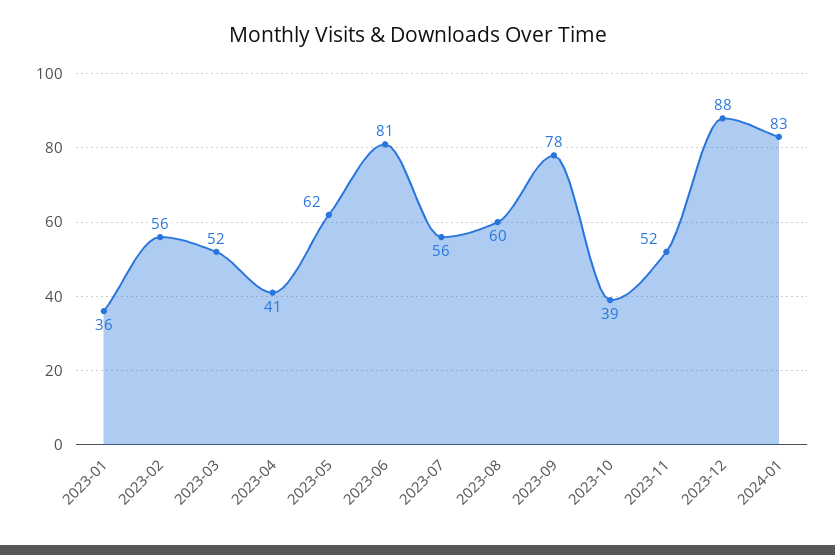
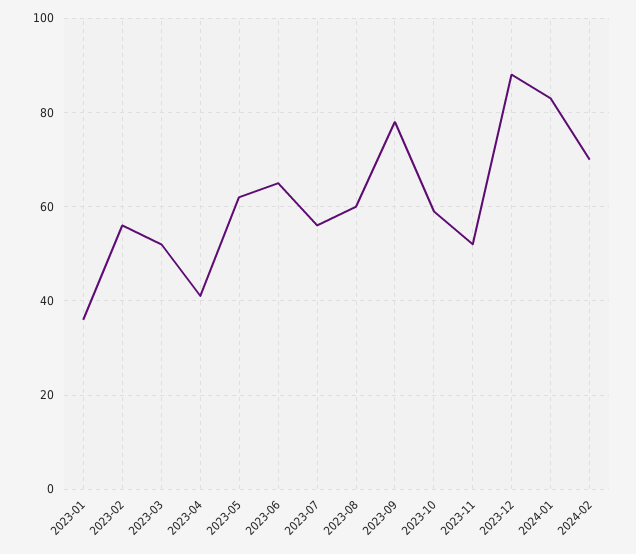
2023-06: 81 -> 65
2023-10: 39 -> 60
2024-02: none -> 70

